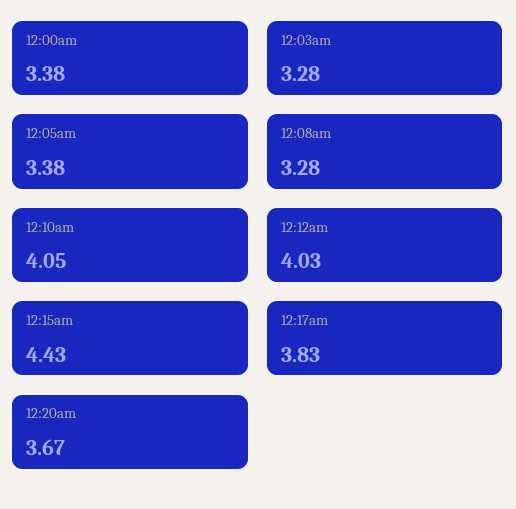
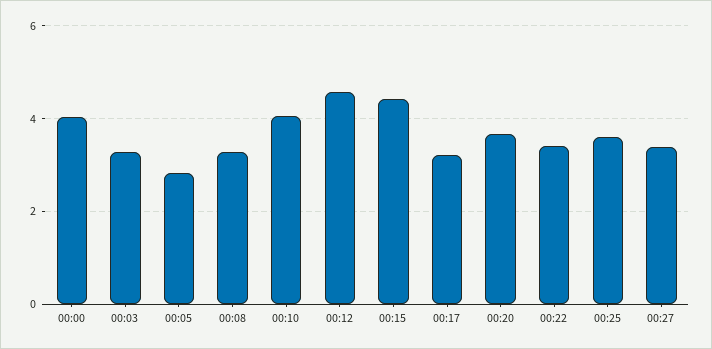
12:00am: 3.38 -> 4
12:05am: 3.38 -> 2.8
12:12am: 4.03 -> 4.6
12:17am: 3.83 -> 3.2
00:22: none -> 3.4
00:25: none -> 3.6
00:27: none -> 3.4

